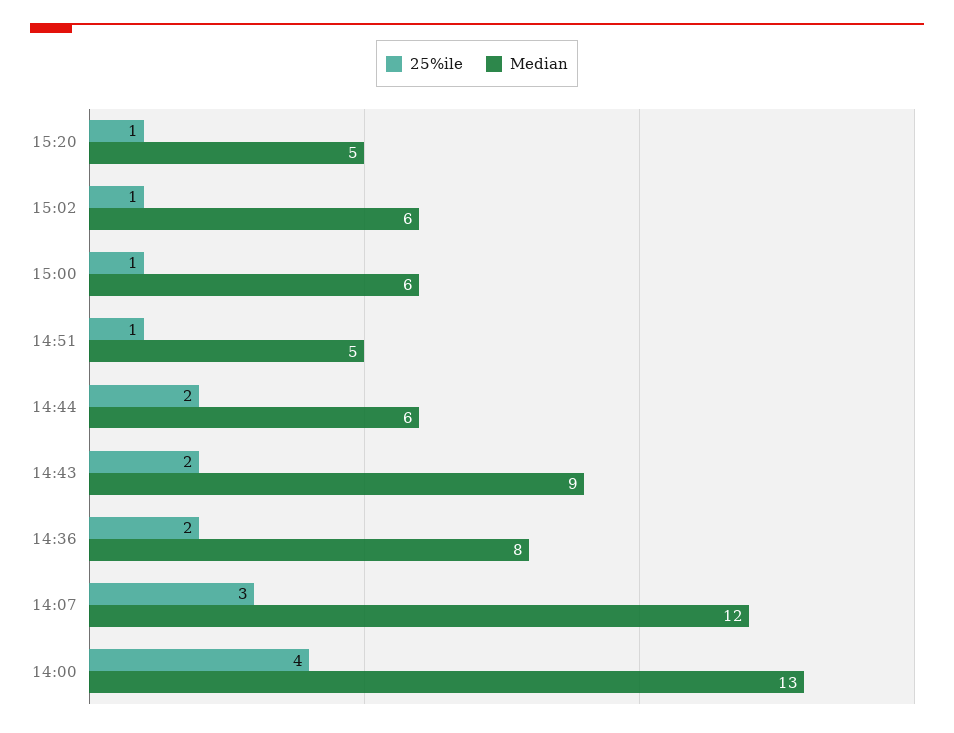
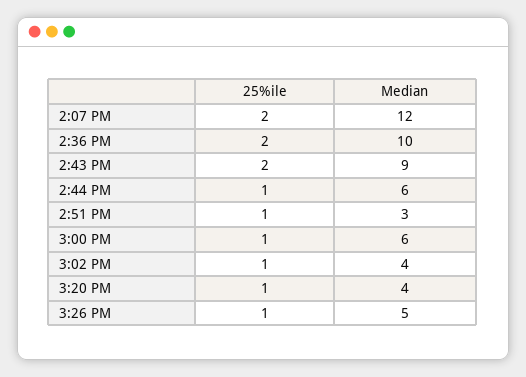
Median, 15:20: 5 -> 4
Median, 15:02: 6 -> 4
Median, 14:51: 5 -> 3
25%ile, 14:44: 2 -> 1
Median, 14:36: 8 -> 10
25%ile, 14:07: 3 -> 2
25%ile, 14:00: 4 -> none
Median, 14:00: 13 -> none
25%ile, 3:26 PM: none -> 1
Median, 3:26 PM: none -> 5

